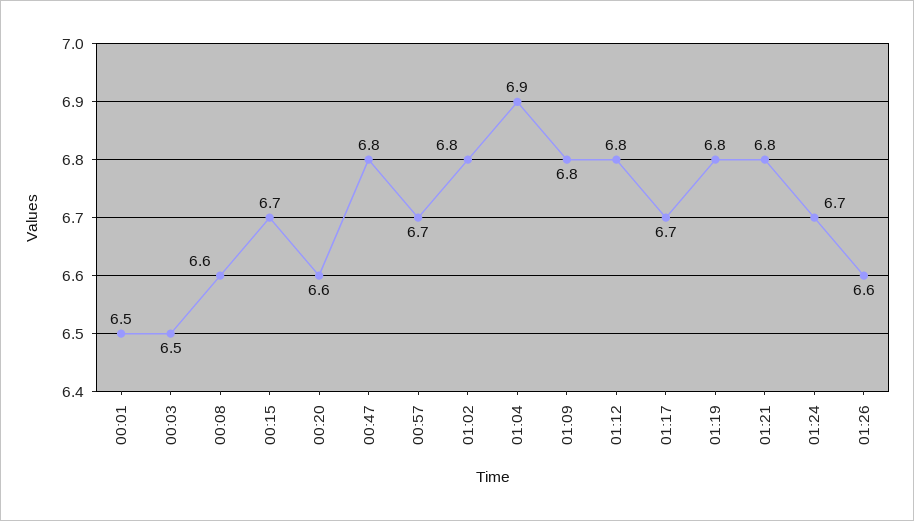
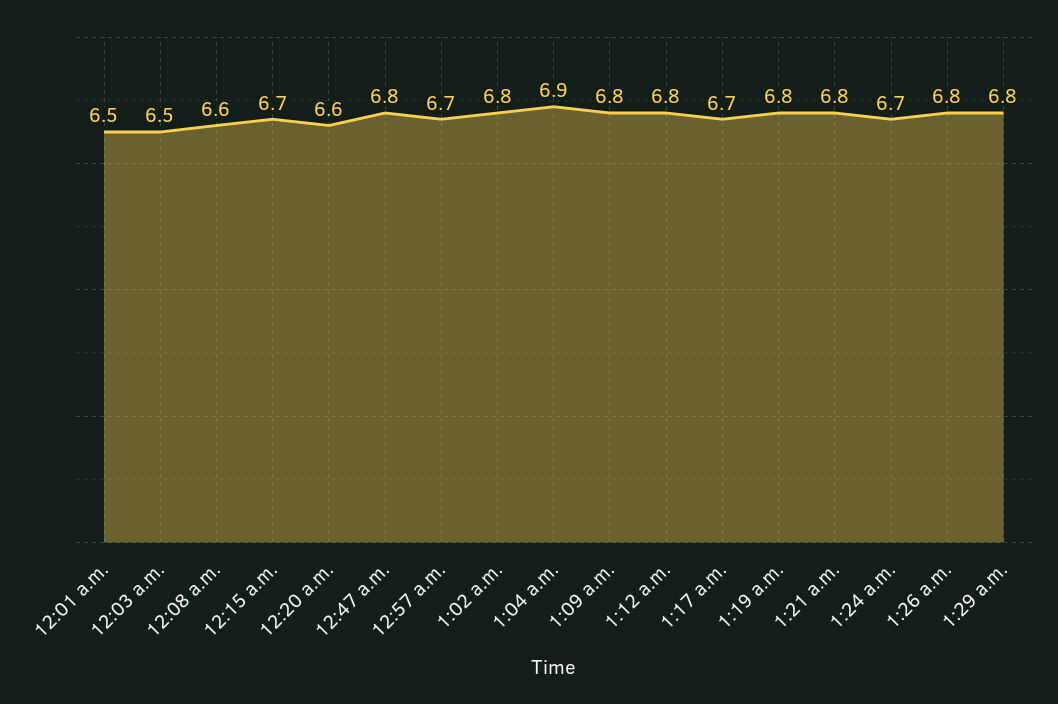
01:26: 6.6 -> 6.8
1:29 a.m.: none -> 6.8

